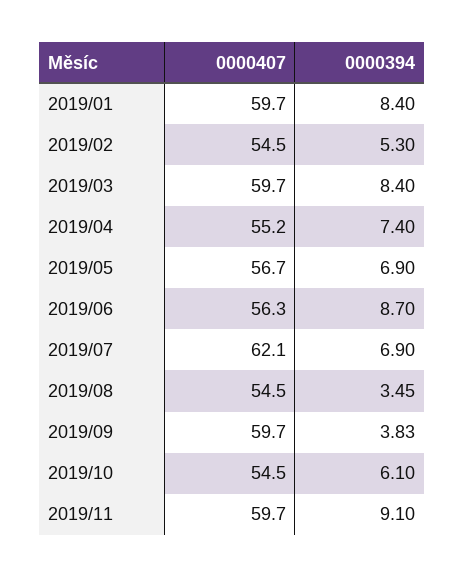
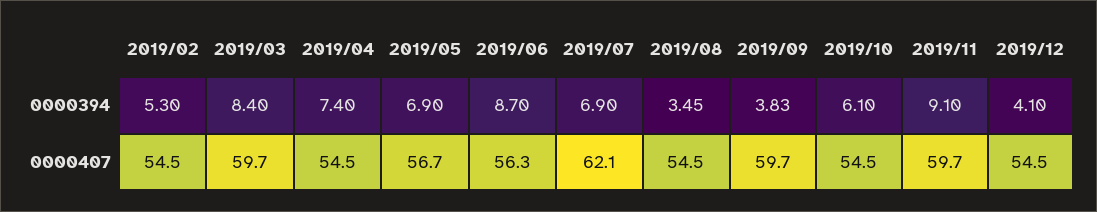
0000407, 2019/01: 59.7 -> none
0000394, 2019/01: 8.4 -> none
0000407, 2019/04: 55.2 -> 54.5
0000394, 2019/12: none -> 4.1
0000407, 2019/12: none -> 54.5

